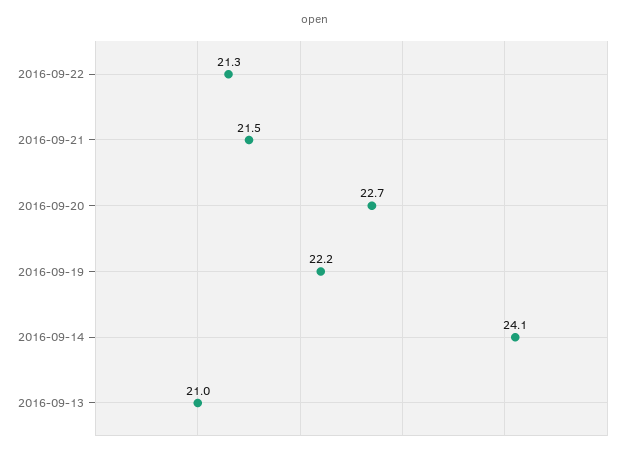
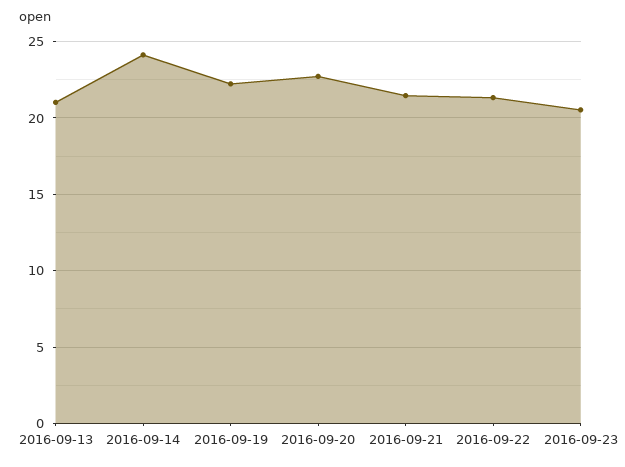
2016-09-23: none -> 20.5

